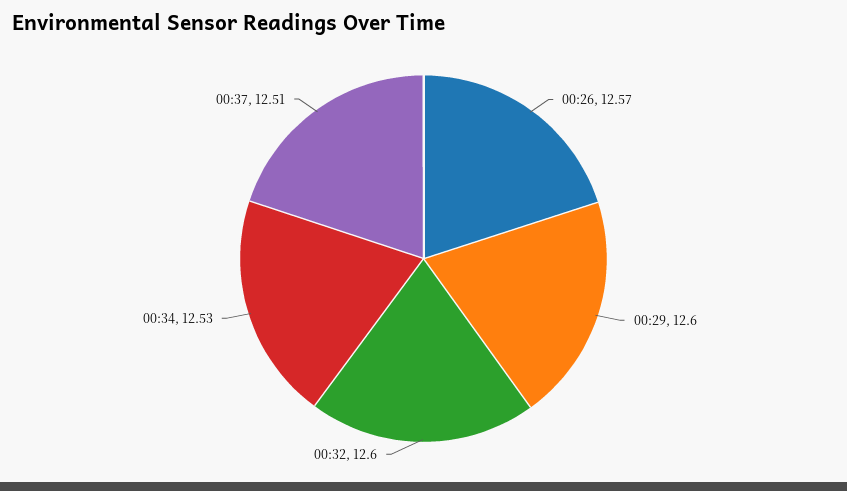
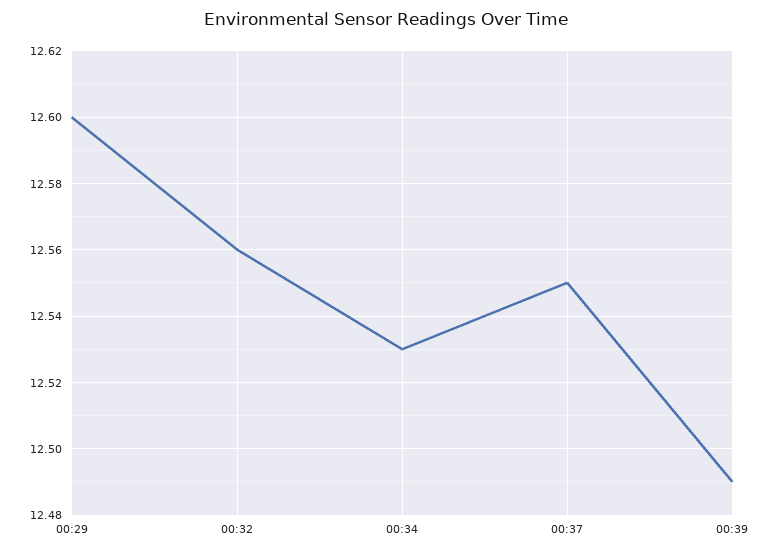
00:26: 12.57 -> none
00:32: 12.6 -> 12.56
00:37: 12.51 -> 12.55
00:39: none -> 12.49

